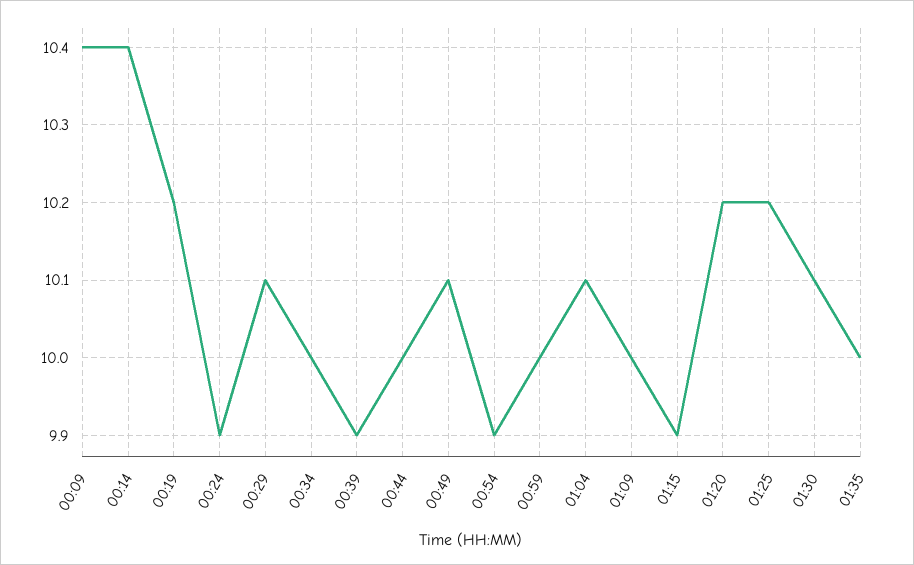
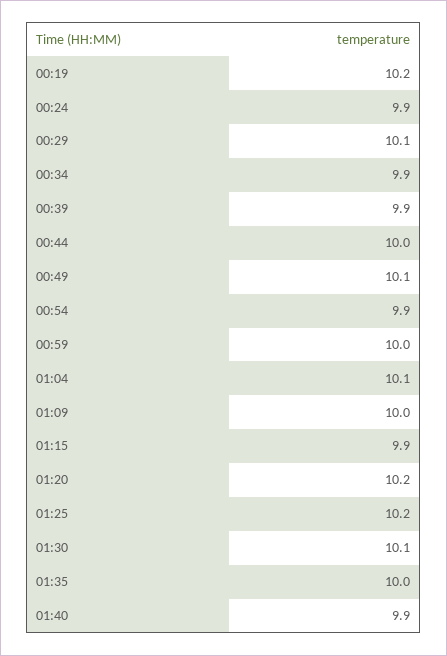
00:09: 10.4 -> none
00:14: 10.4 -> none
00:34: 10 -> 9.9
01:40: none -> 9.9

